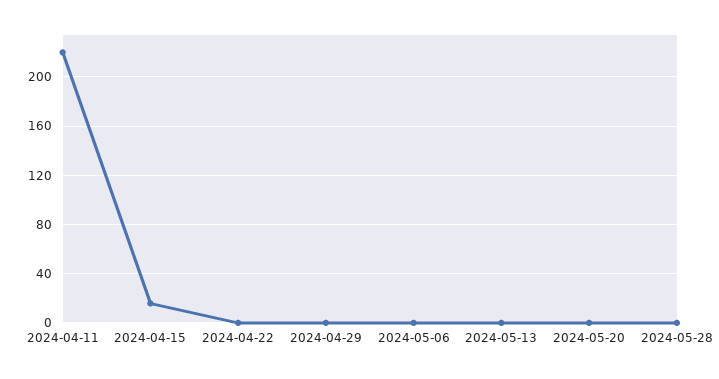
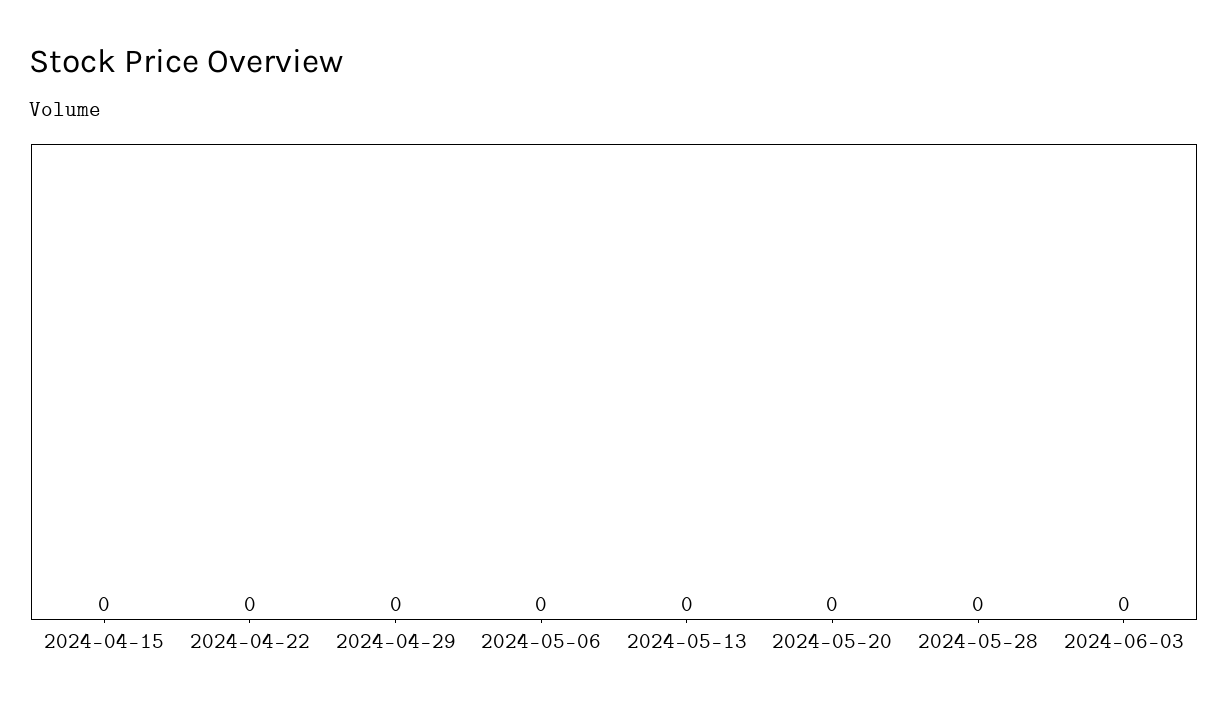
2024-04-11: 220 -> none
2024-04-15: 15 -> 0
2024-06-03: none -> 0

